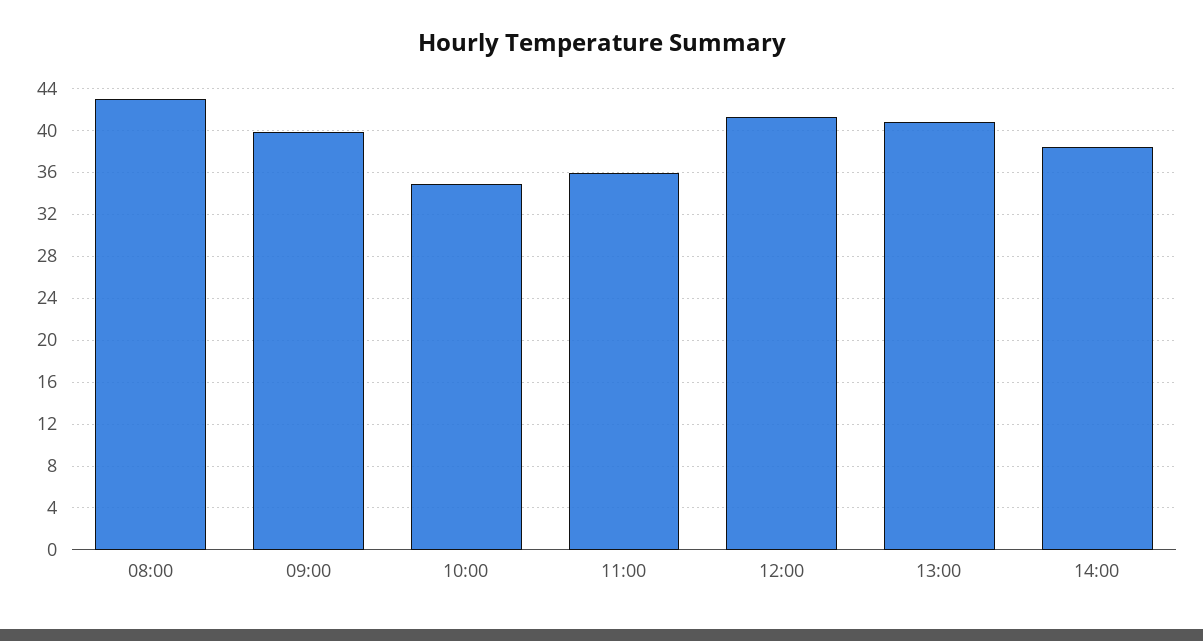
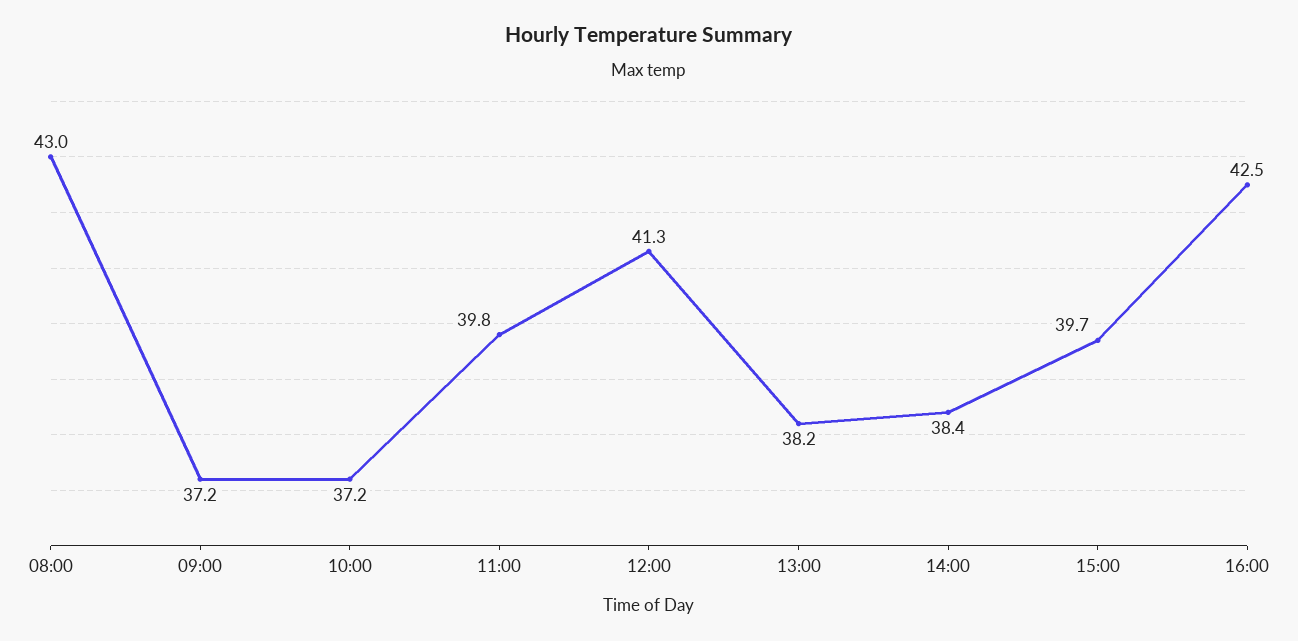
09:00: 40 -> 37.2
10:00: 35 -> 37.2
11:00: 36 -> 39.8
13:00: 41 -> 38.2
15:00: none -> 39.7
16:00: none -> 42.5

